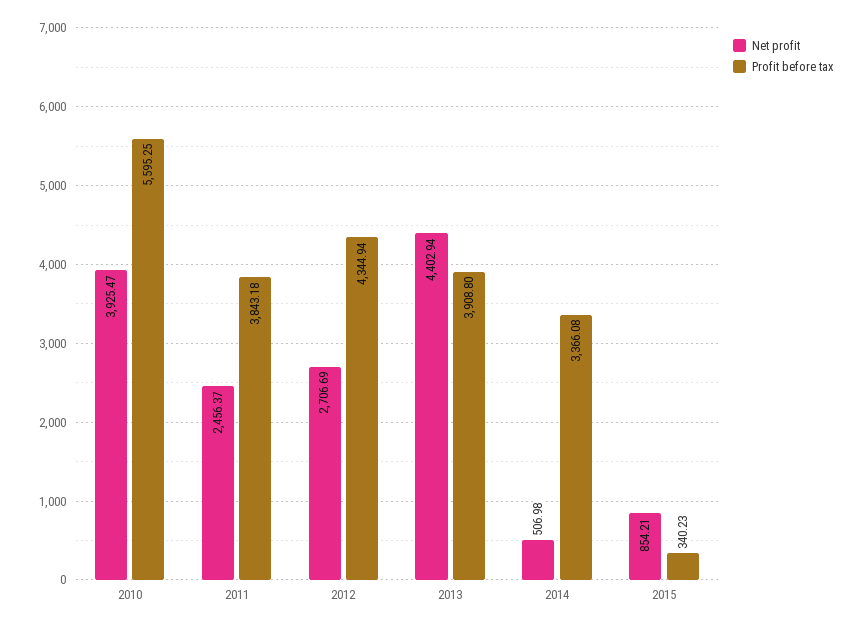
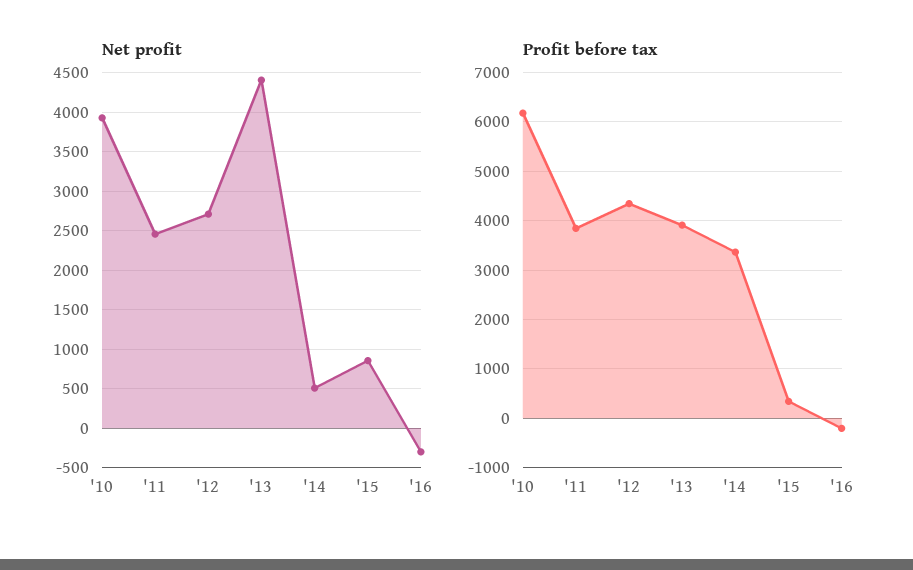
Profit before tax, 2010: 5595.25 -> 6200
Net profit, '16: none -> -300
Profit before tax, '16: none -> -200

